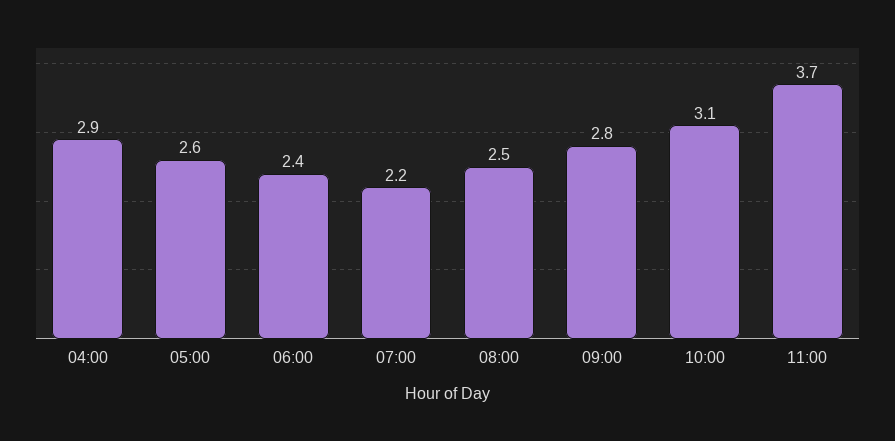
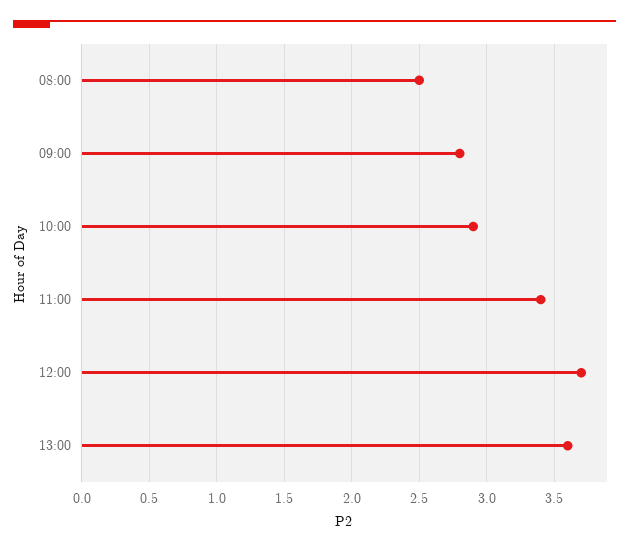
04:00: 2.9 -> none
05:00: 2.6 -> none
06:00: 2.4 -> none
07:00: 2.2 -> none
10:00: 3.1 -> 2.9
11:00: 3.7 -> 3.4
12:00: none -> 3.7
13:00: none -> 3.6

